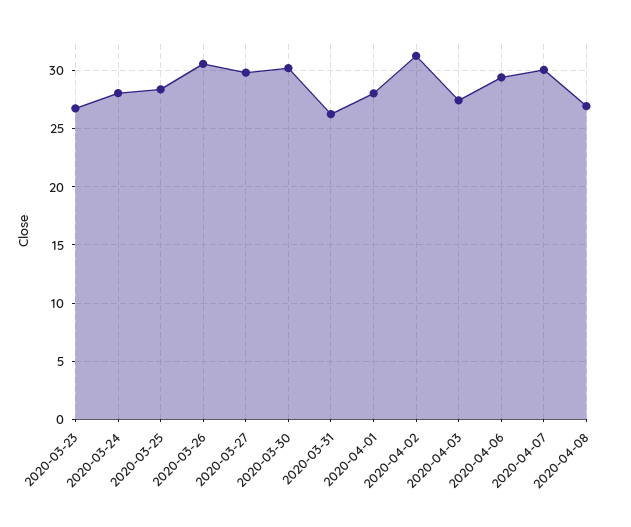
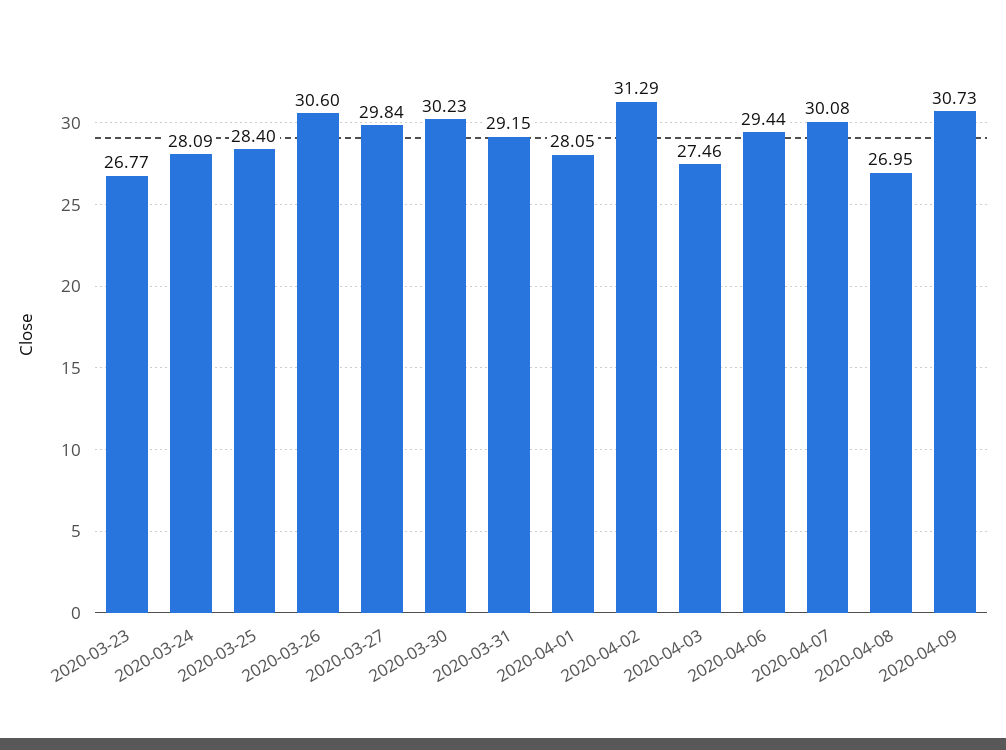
2020-03-31: 26 -> 29.15
2020-04-09: none -> 30.73

